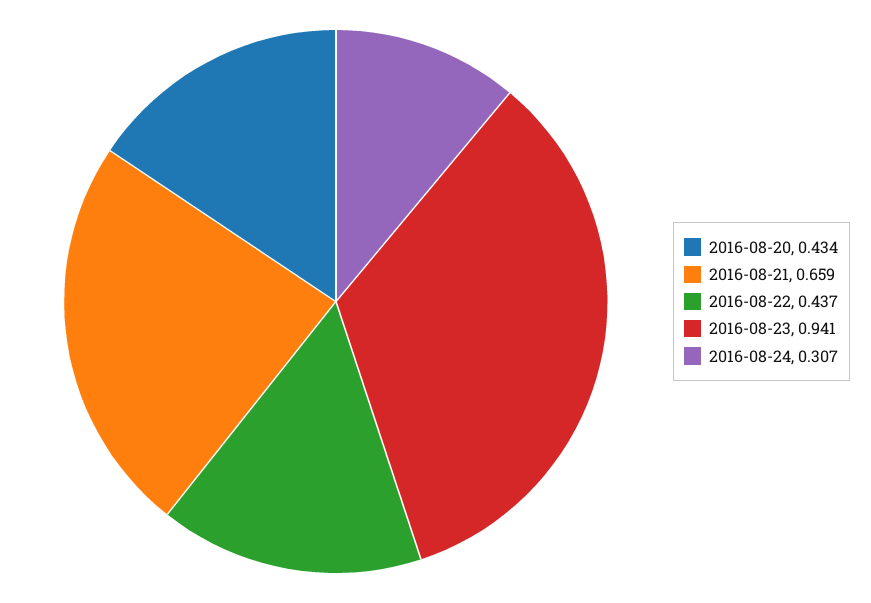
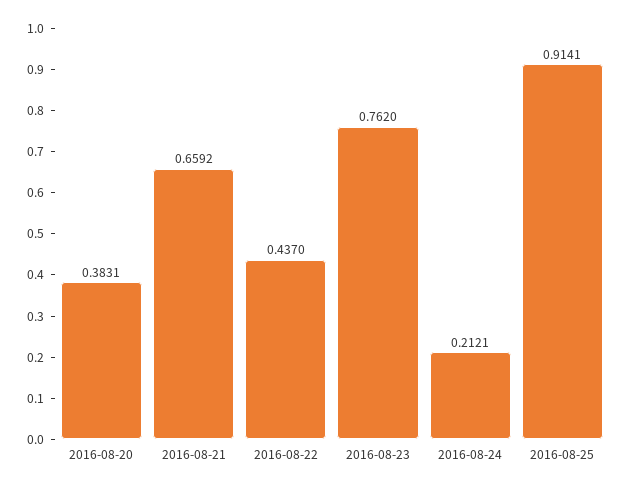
2016-08-20: 0.434 -> 0.3831
2016-08-23: 0.941 -> 0.762
2016-08-24: 0.307 -> 0.2121
2016-08-25: none -> 0.9141

